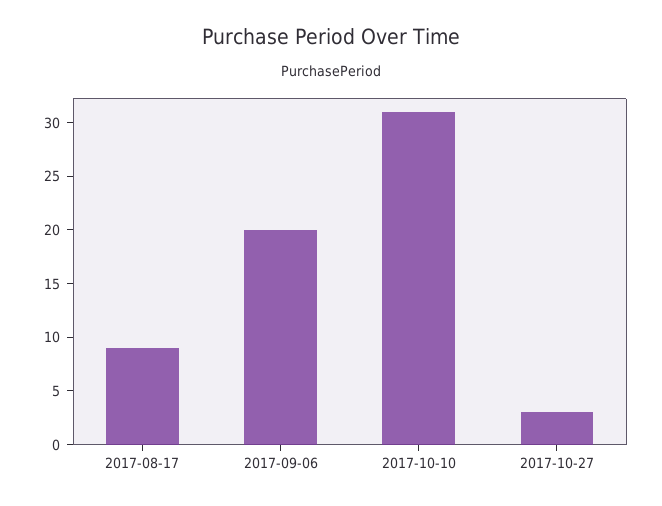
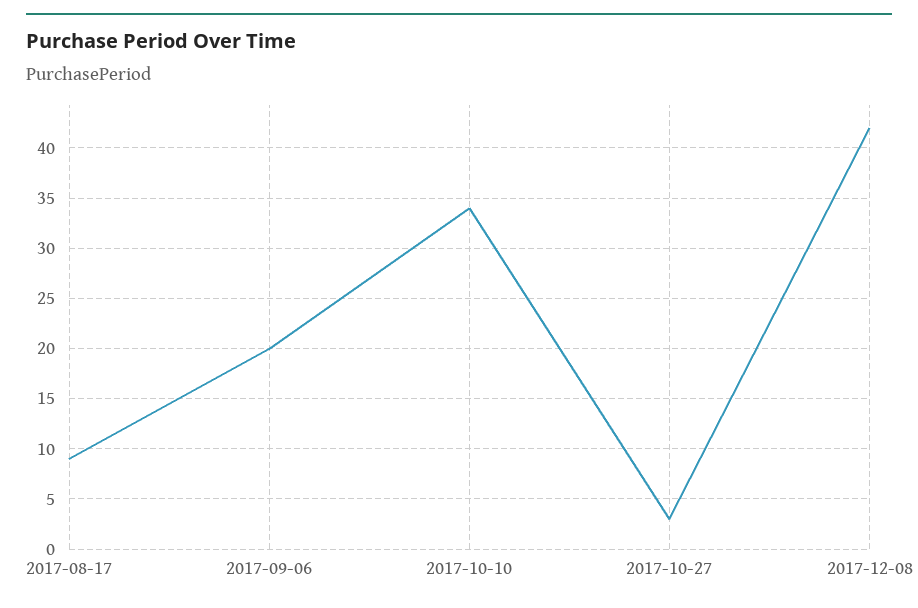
2017-10-10: 31 -> 34
2017-12-08: none -> 42

